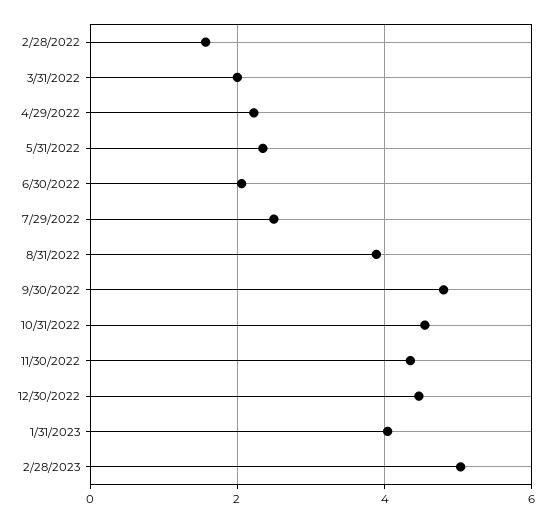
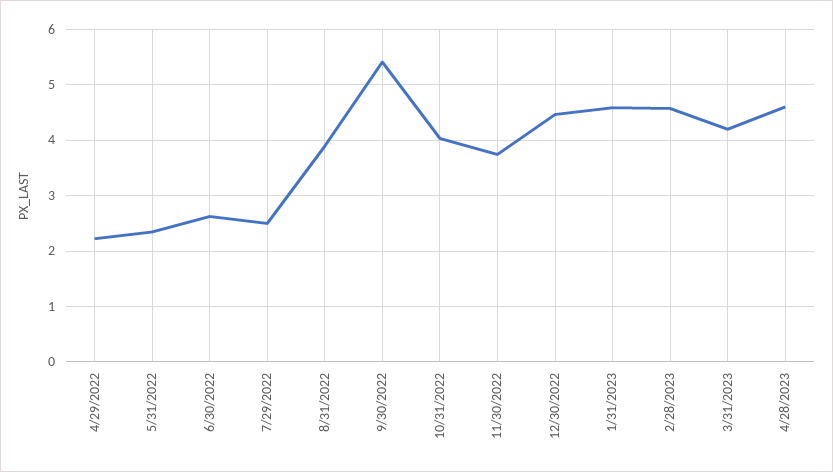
2/28/2022: 1.6 -> none
3/31/2022: 2 -> none
6/30/2022: 2 -> 2.6
9/30/2022: 4.8 -> 5.4
10/31/2022: 4.6 -> 4
11/30/2022: 4.4 -> 3.8
1/31/2023: 4 -> 4.6
2/28/2023: 5 -> 4.6
3/31/2023: none -> 4.2
4/28/2023: none -> 4.6

